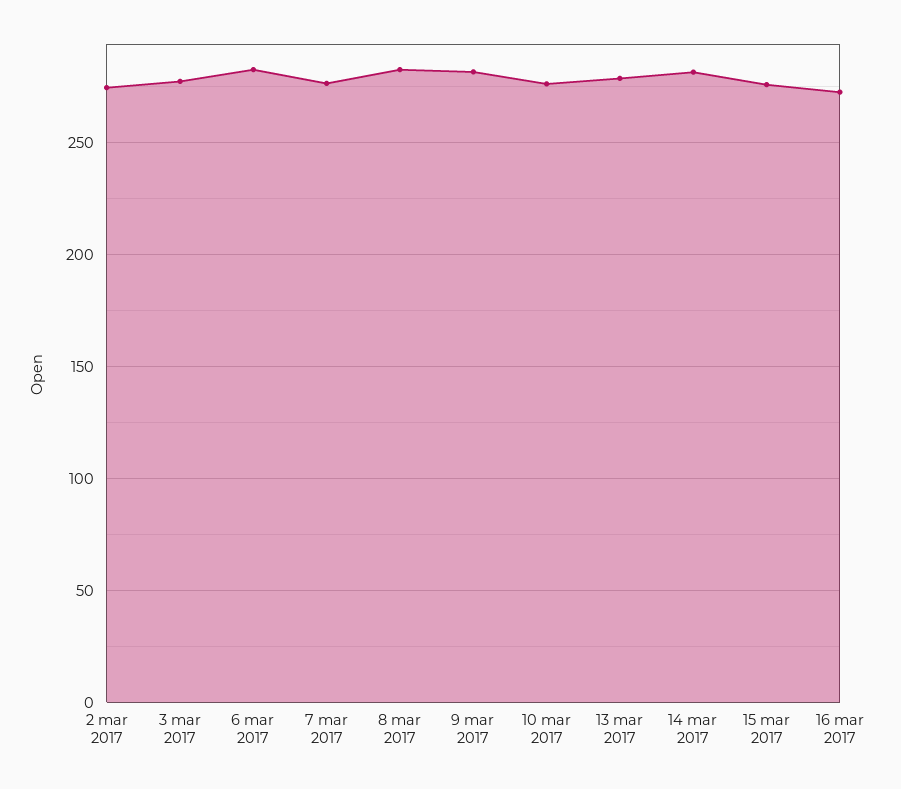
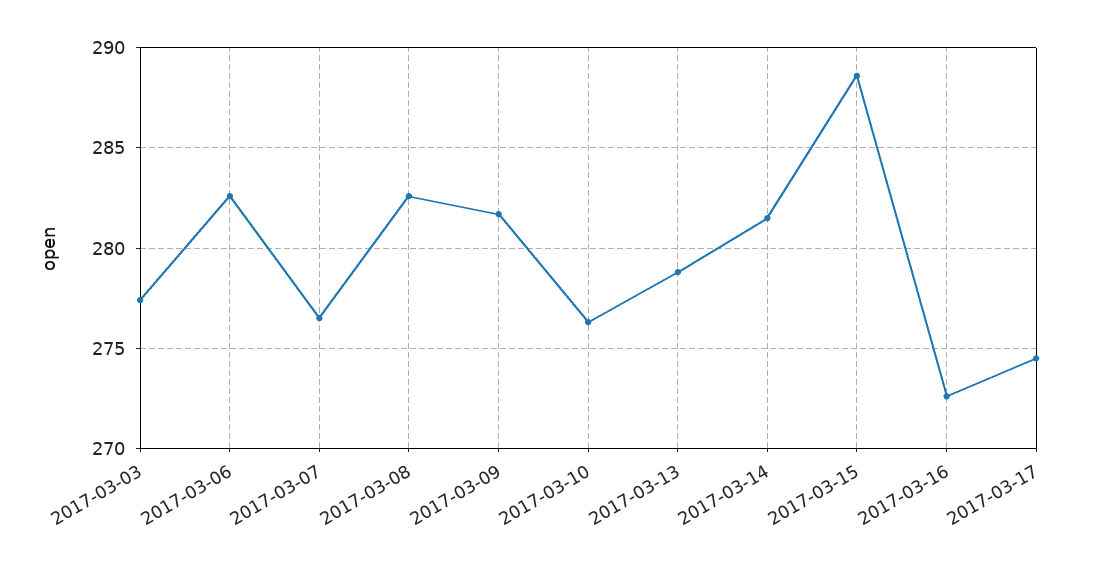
2 mar 2017: 275 -> none
15 mar 2017: 275 -> 288.5
2017-03-17: none -> 274.5

